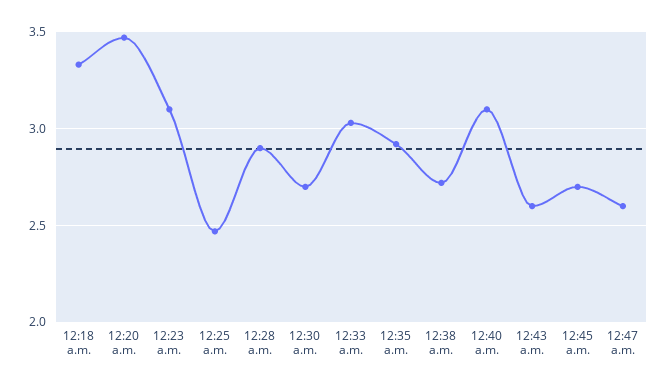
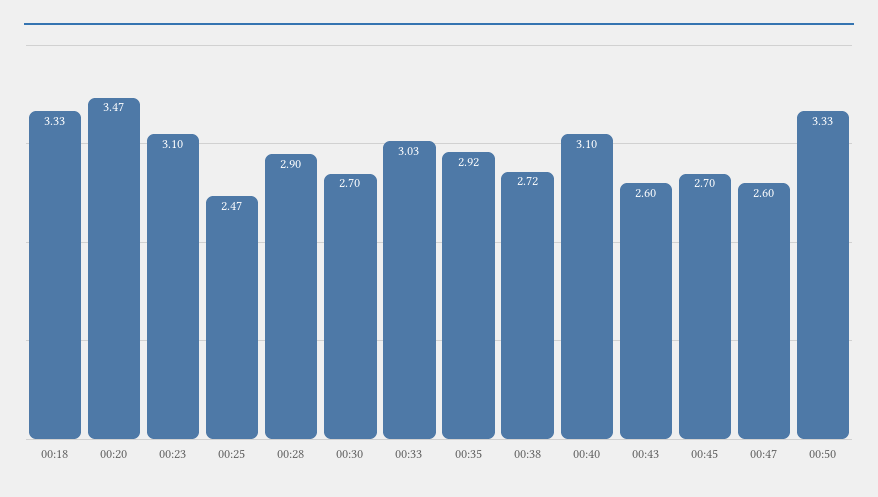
00:50: none -> 3.33

